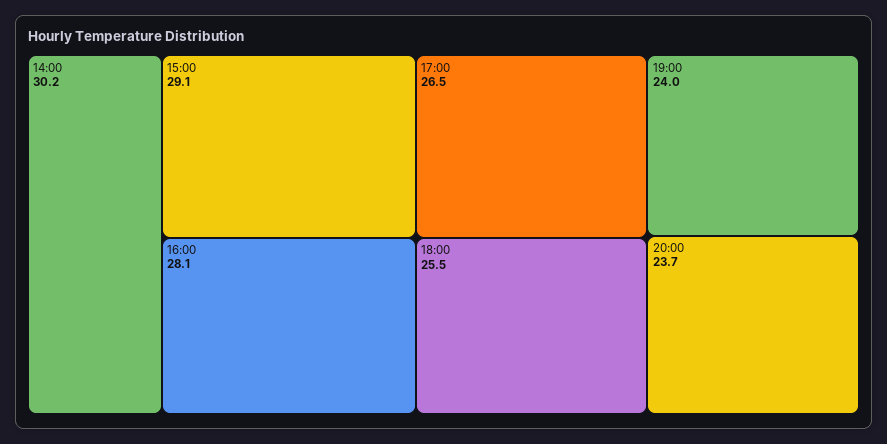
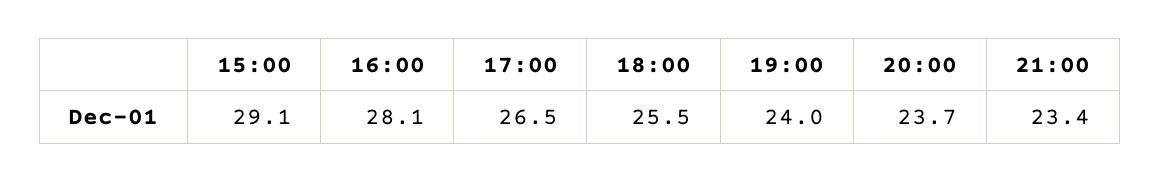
14:00: 30.2 -> none
21:00: none -> 23.4

